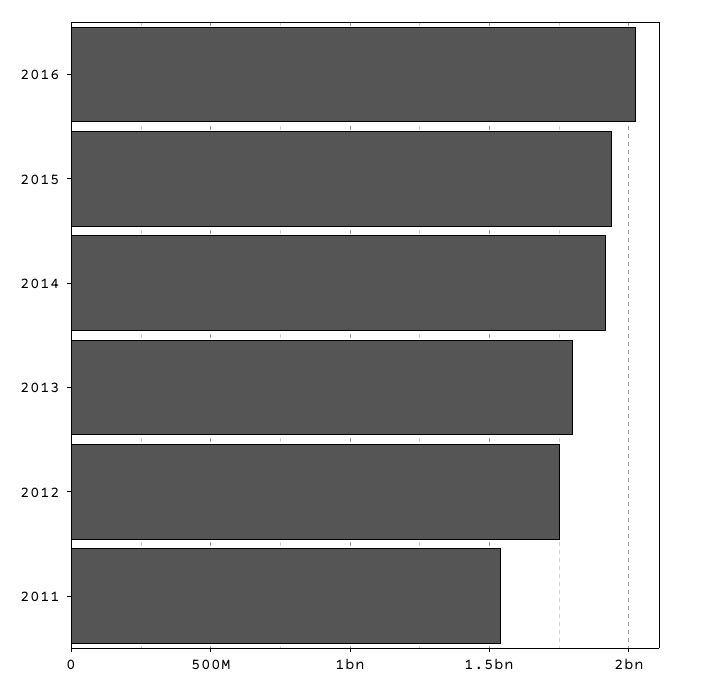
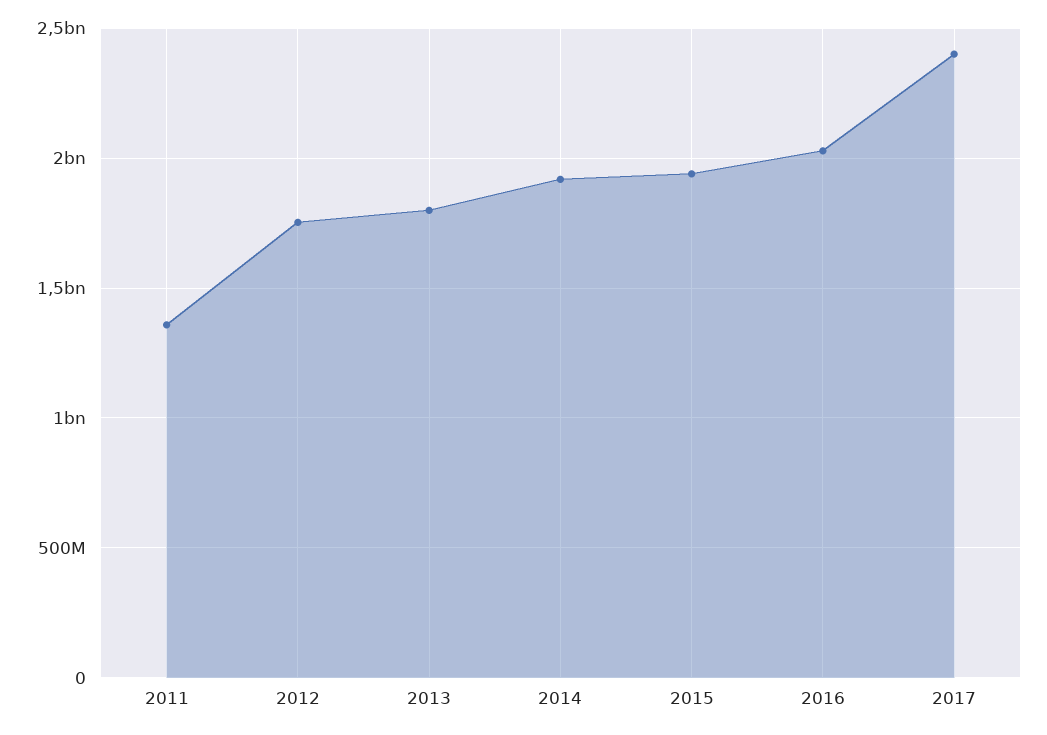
2011: 1550000000 -> 1350000000
2017: none -> 2400000000

